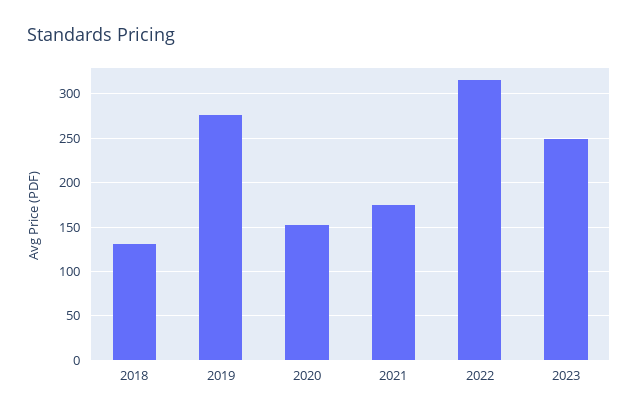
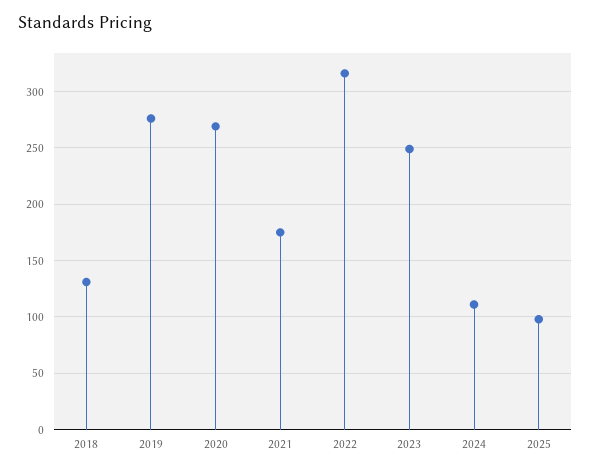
2020: 150 -> 270
2024: none -> 110
2025: none -> 100

